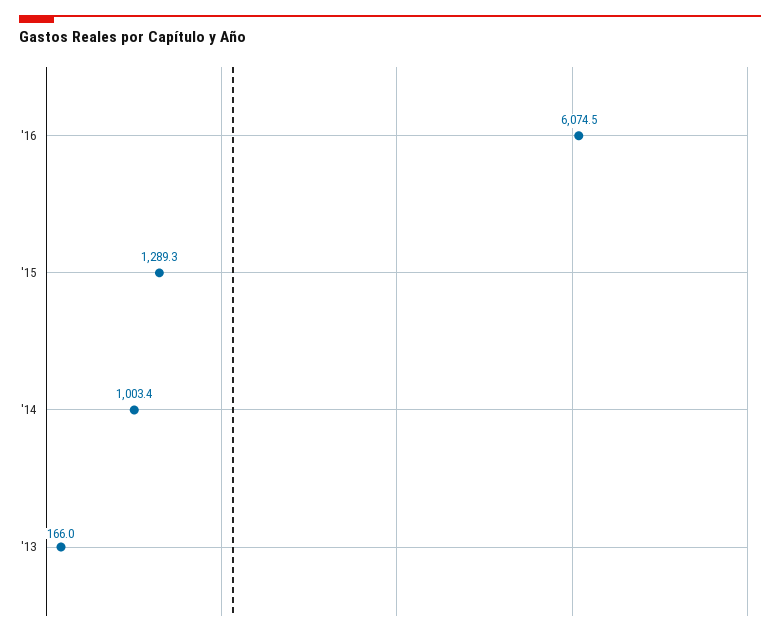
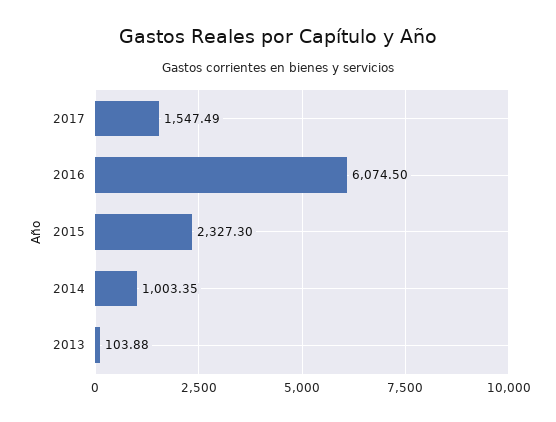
'15: 1289.3 -> 2327.3
'13: 166 -> 103.88
2017: none -> 1547.49

